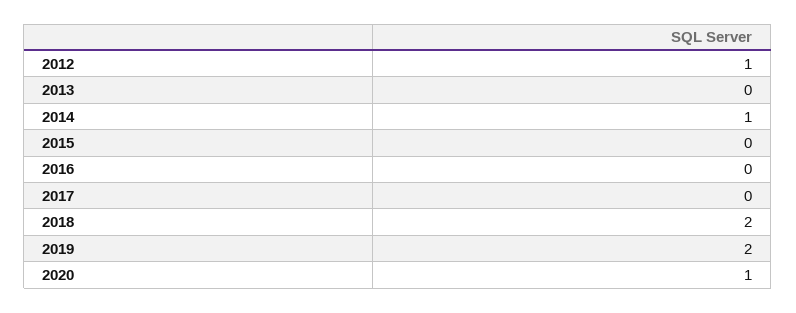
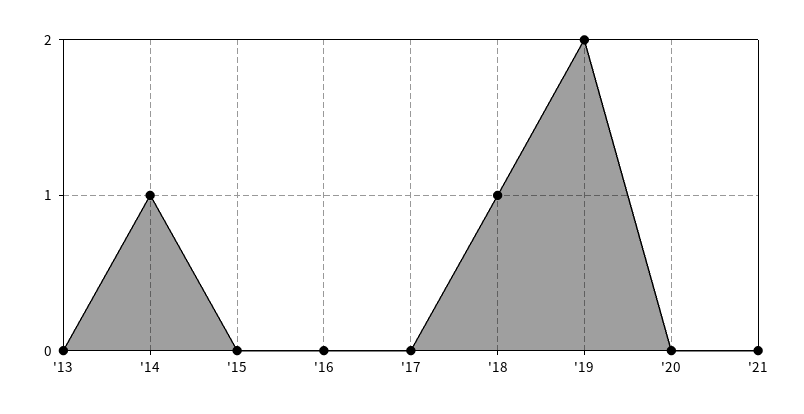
2012: 1 -> none
2018: 2 -> 1
2020: 1 -> 0
'21: none -> 0

